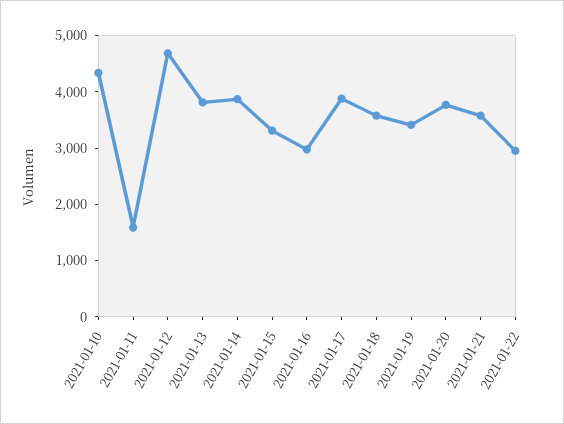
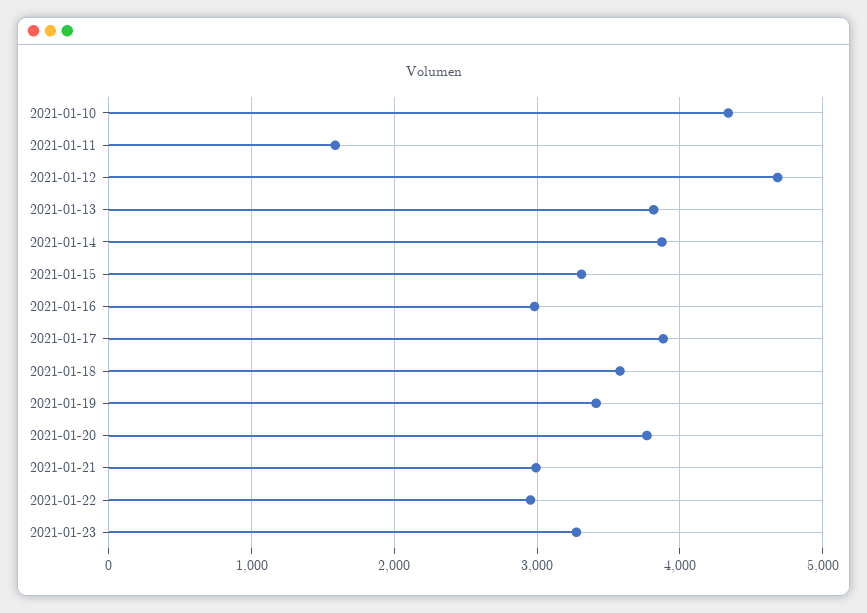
2021-01-21: 3600 -> 3000
2021-01-23: none -> 3300

